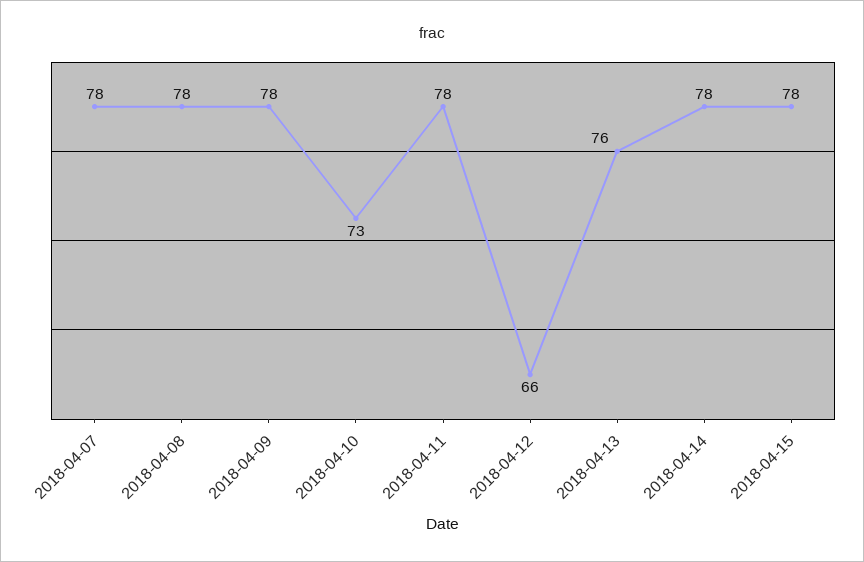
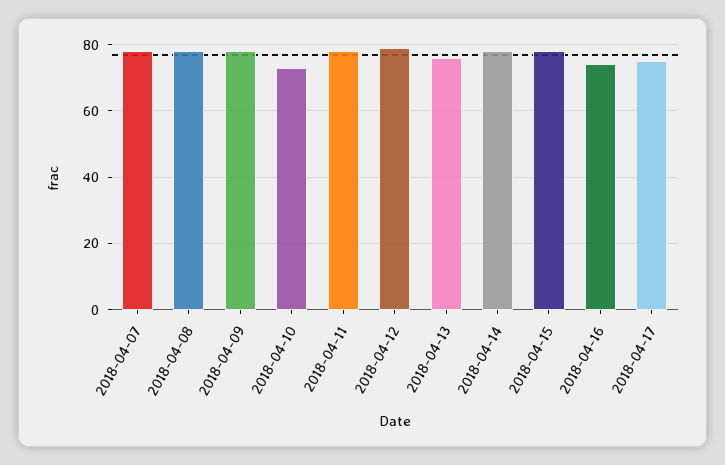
2018-04-12: 66 -> 80
2018-04-16: none -> 75
2018-04-17: none -> 75

